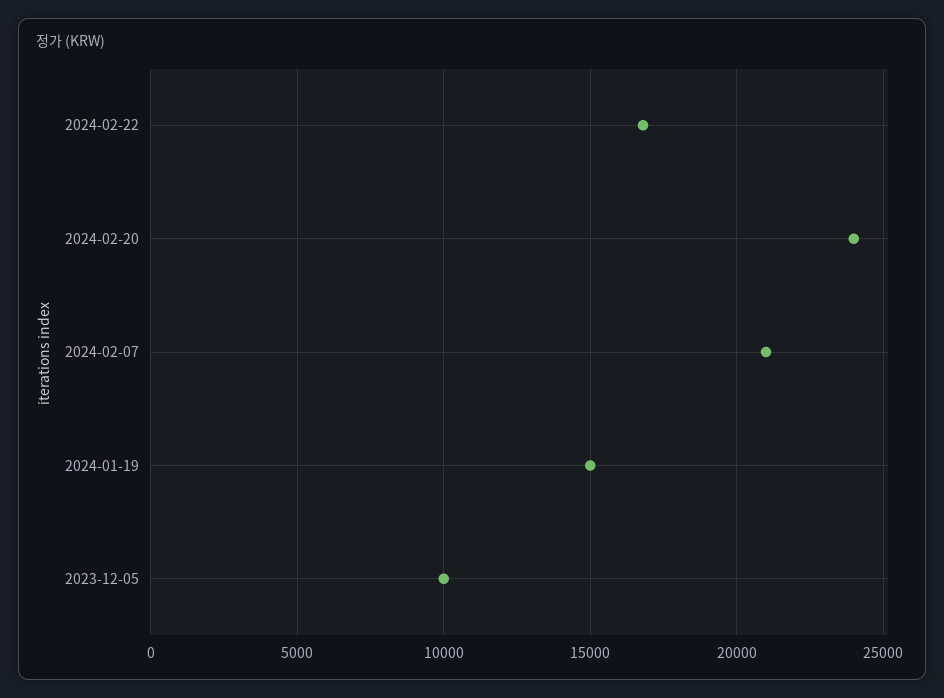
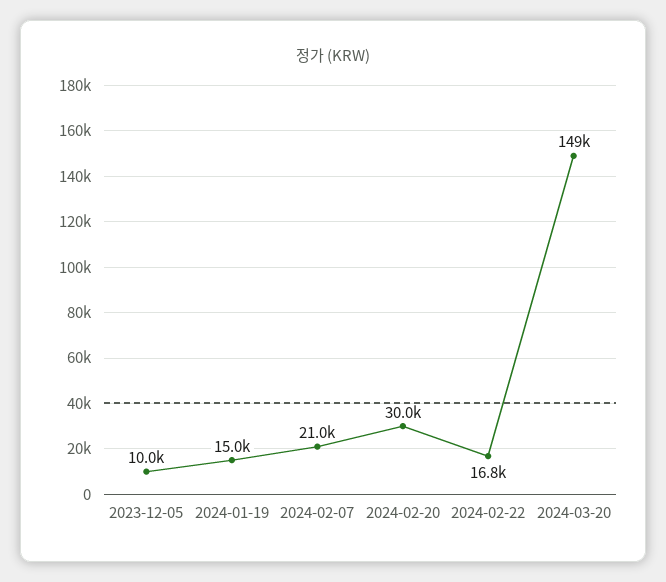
2024-02-20: 24000 -> 30000
2024-03-20: none -> 149000

